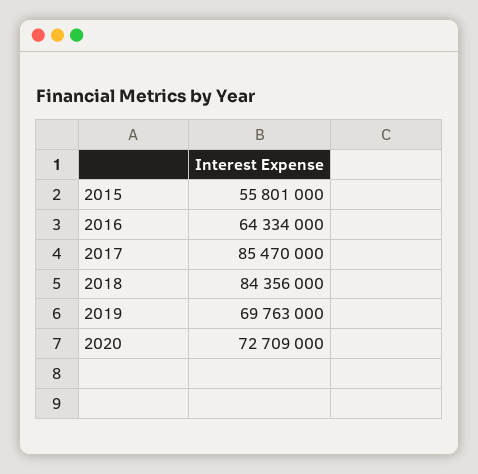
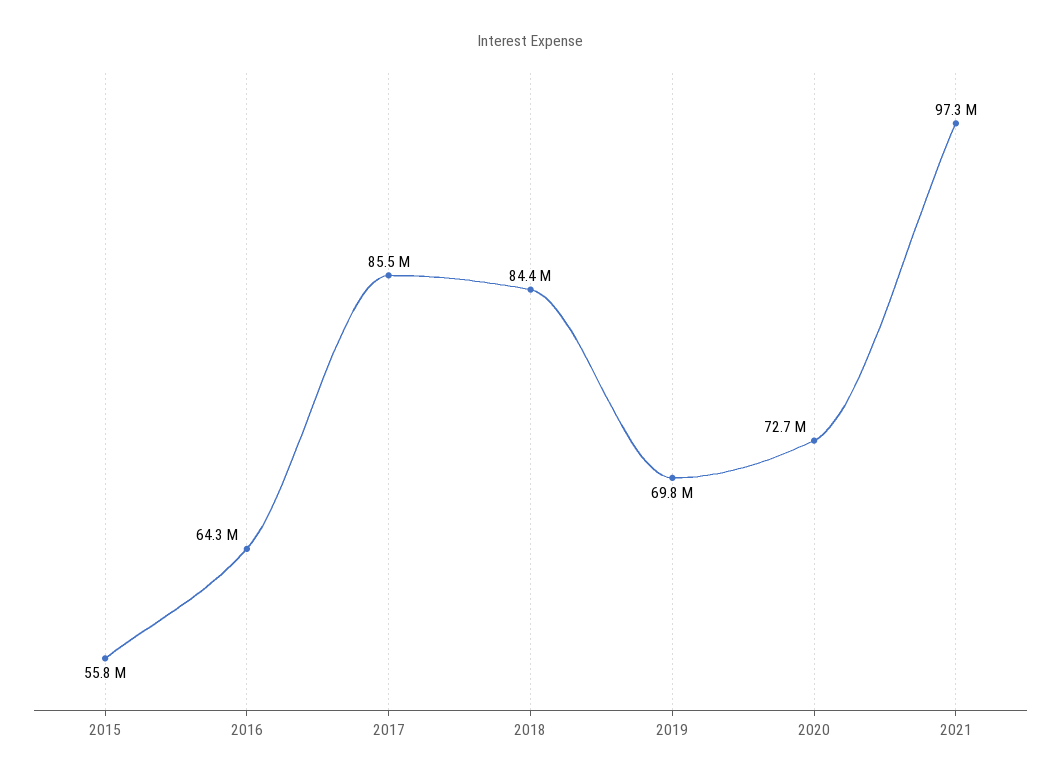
2021: none -> 97300000

